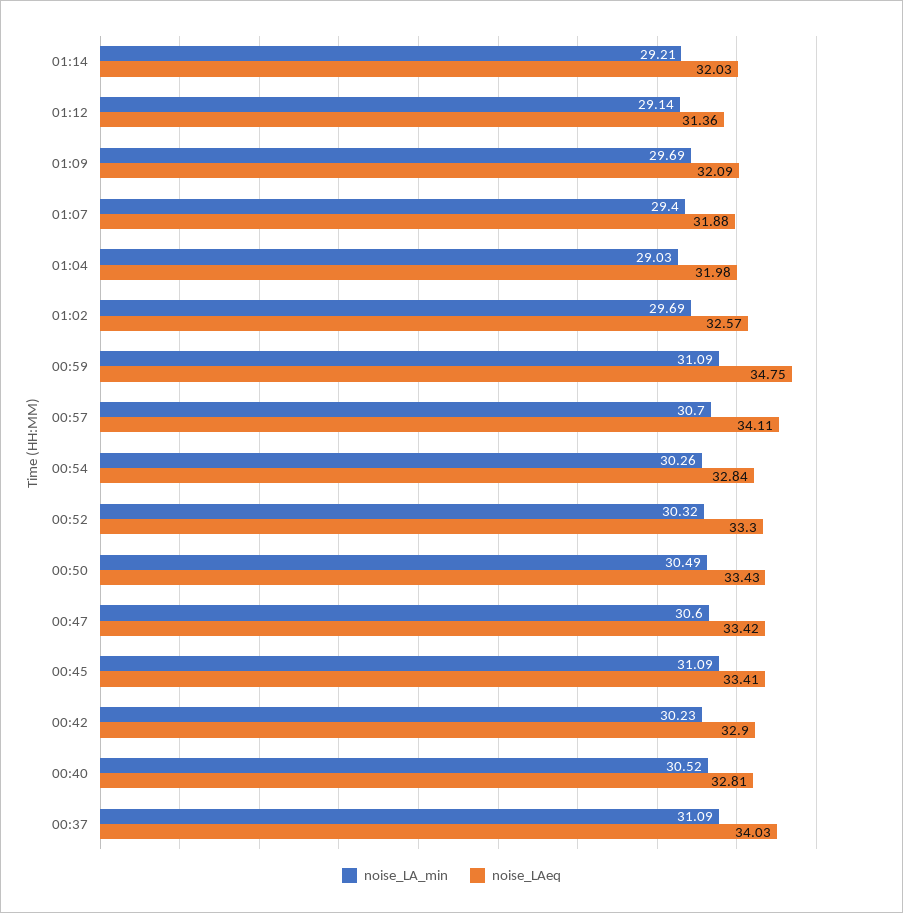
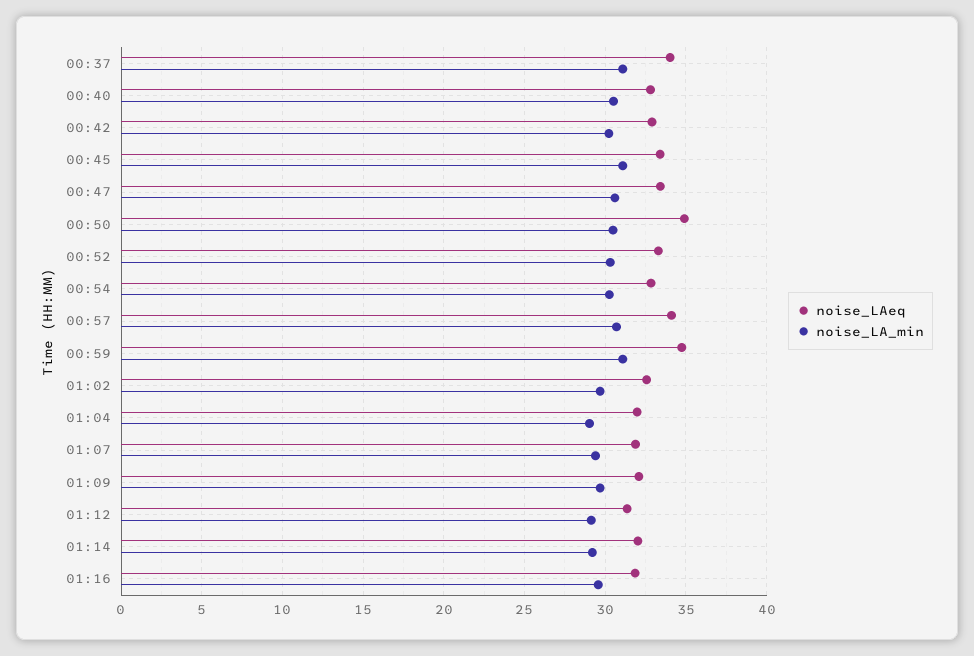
noise_LAeq, 00:50: 33.43 -> 35
noise_LAeq, 01:16: none -> 32
noise_LA_min, 01:16: none -> 29.5

